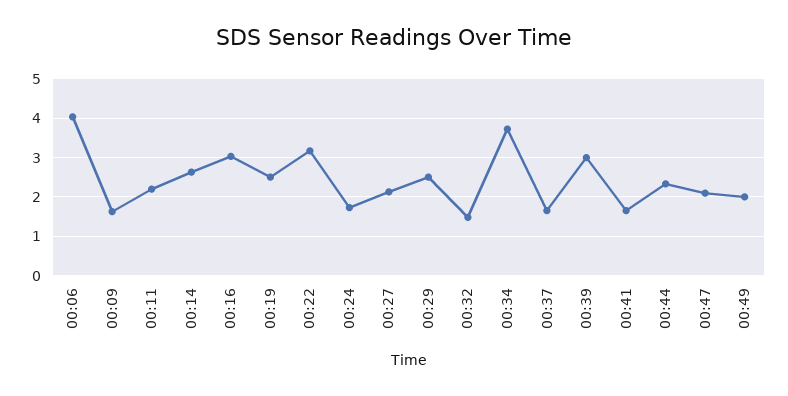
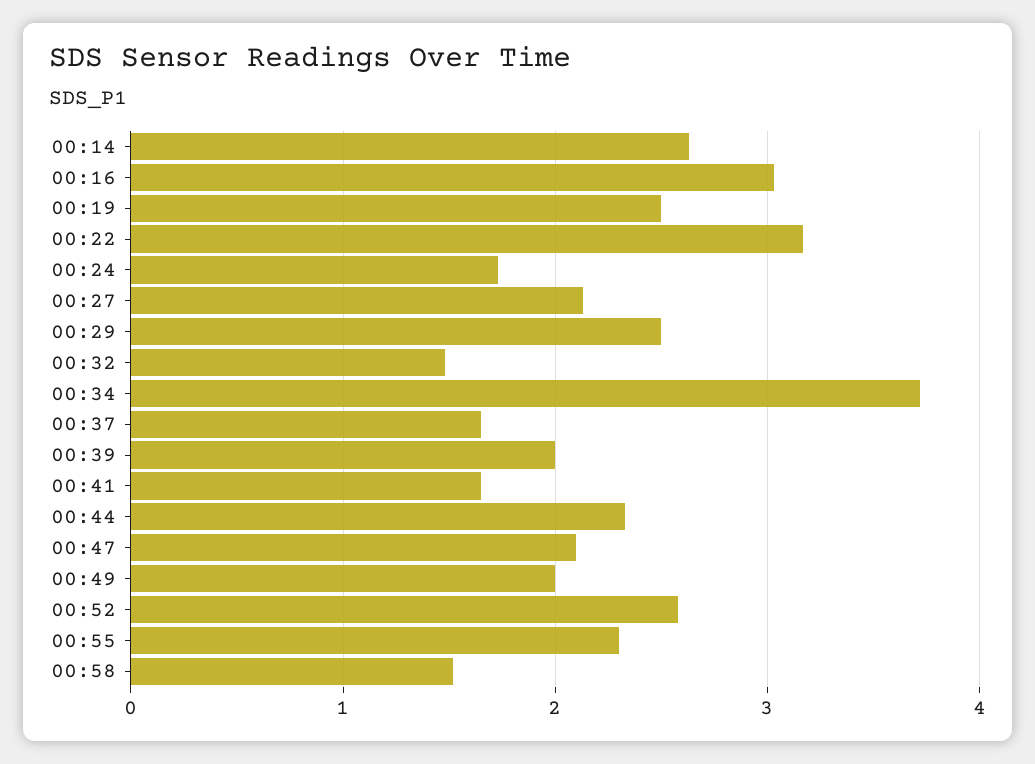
00:06: 4 -> none
00:09: 1.6 -> none
00:11: 2.2 -> none
00:39: 3 -> 2
00:52: none -> 2.6
00:55: none -> 2.3
00:58: none -> 1.5

